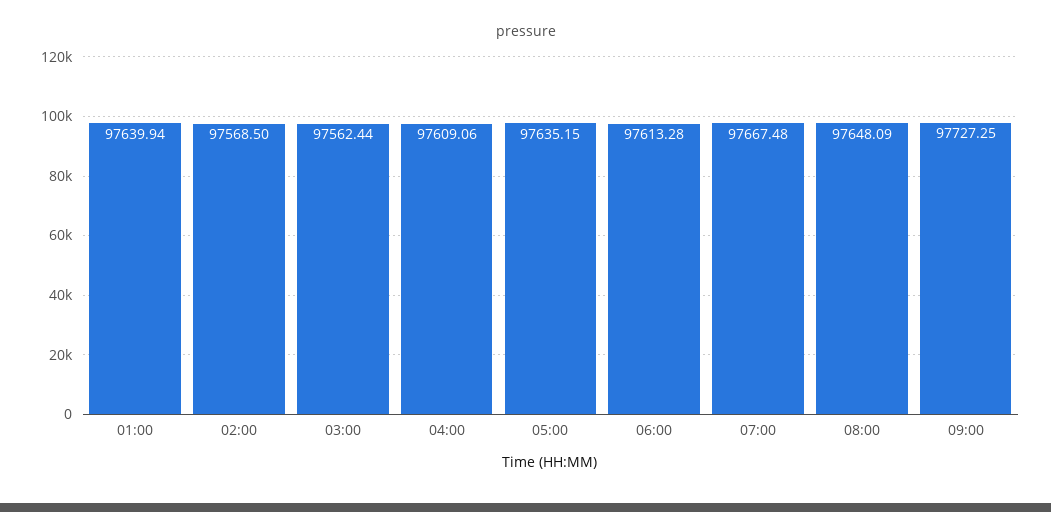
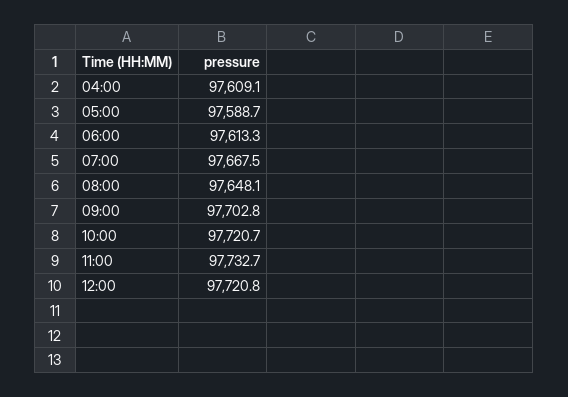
01:00: 97639.94 -> none
02:00: 97568.5 -> none
03:00: 97562.44 -> none
05:00: 97635.15 -> 97588.7
09:00: 97727.25 -> 97702.8
10:00: none -> 97720.7
11:00: none -> 97732.7
12:00: none -> 97720.8

